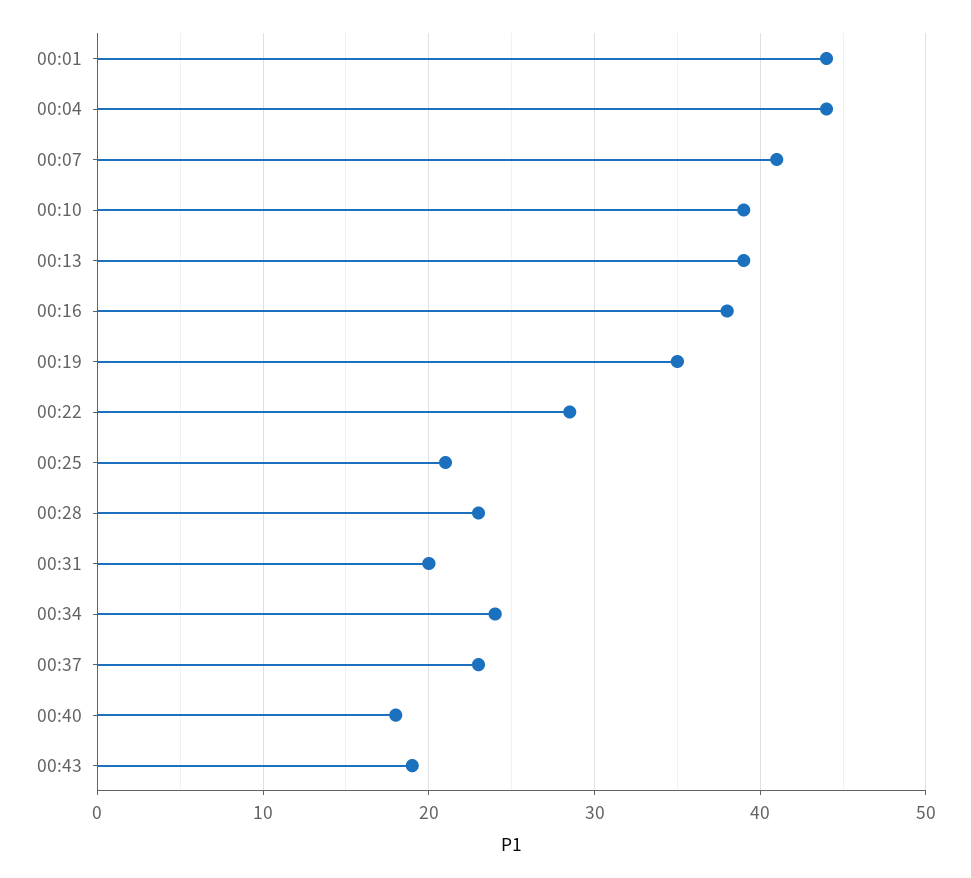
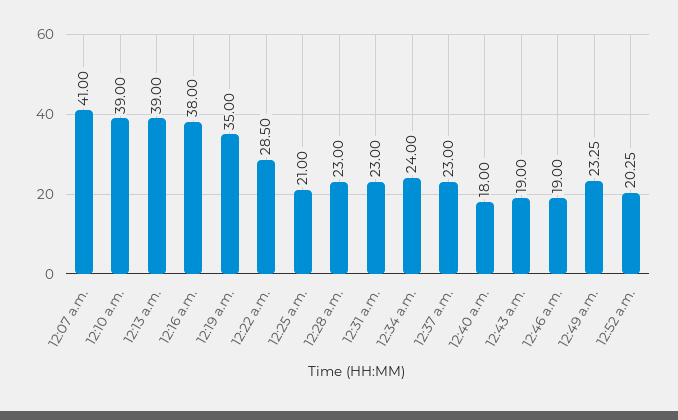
00:01: 44 -> none
00:04: 44 -> none
00:31: 20 -> 23
12:46 a.m.: none -> 19
12:49 a.m.: none -> 23.25
12:52 a.m.: none -> 20.25

